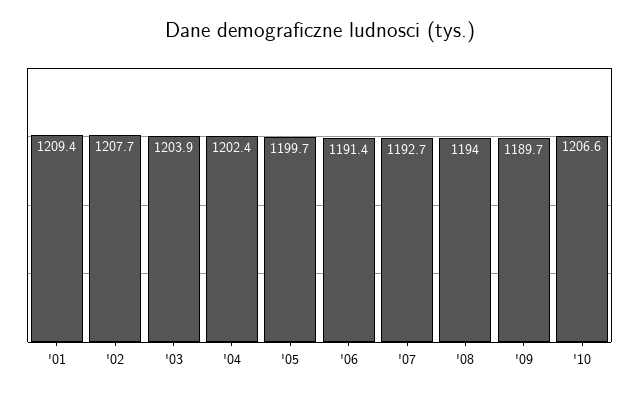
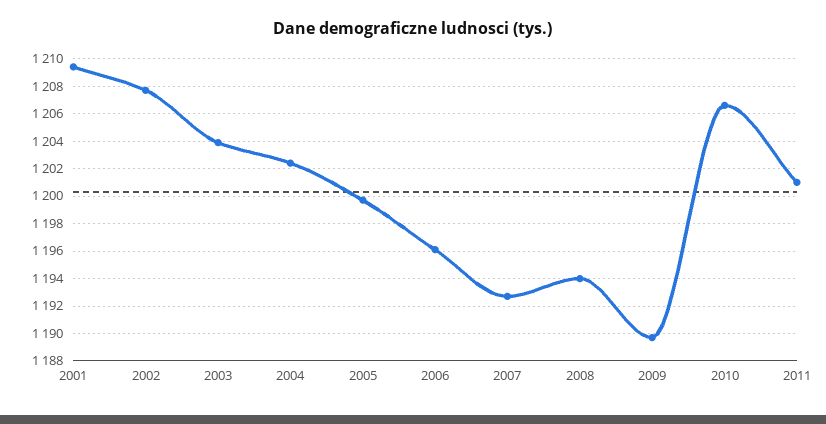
'06: 1191.4 -> 1196
2011: none -> 1201

